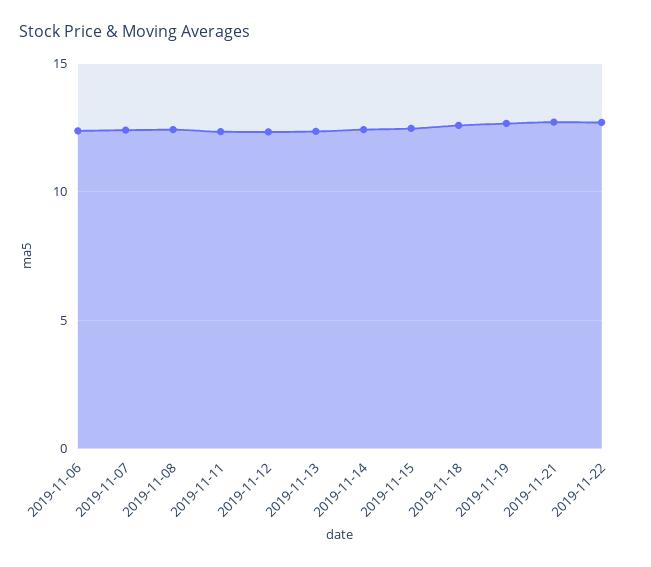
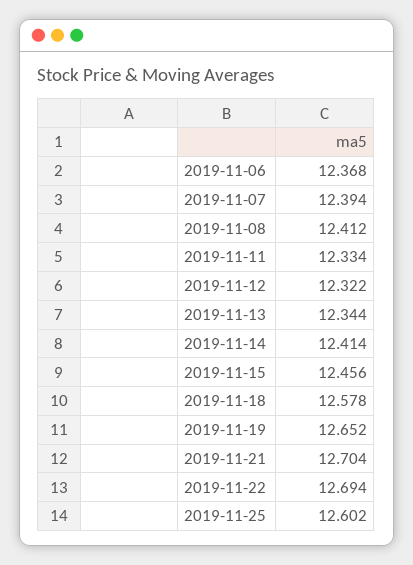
2019-11-25: none -> 12.602

